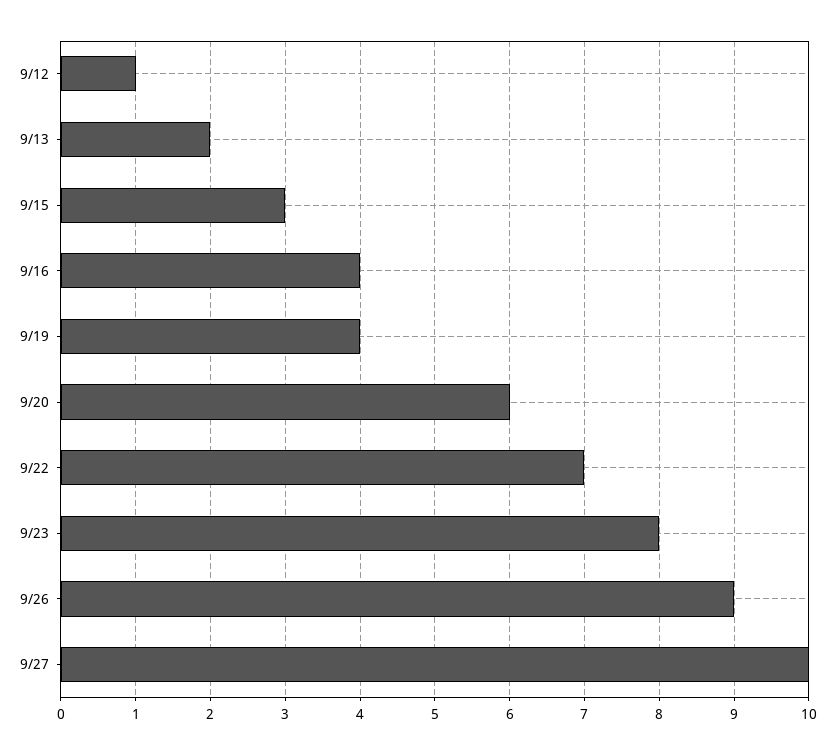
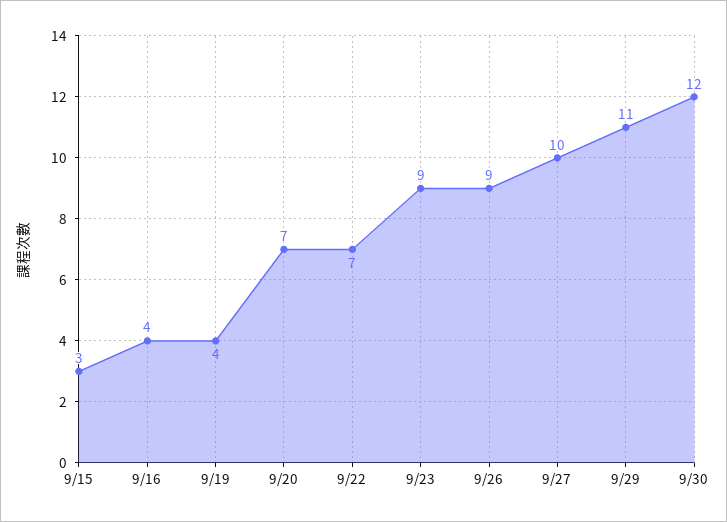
9/12: 1 -> none
9/13: 2 -> none
9/20: 6 -> 7
9/23: 8 -> 9
9/29: none -> 11
9/30: none -> 12

